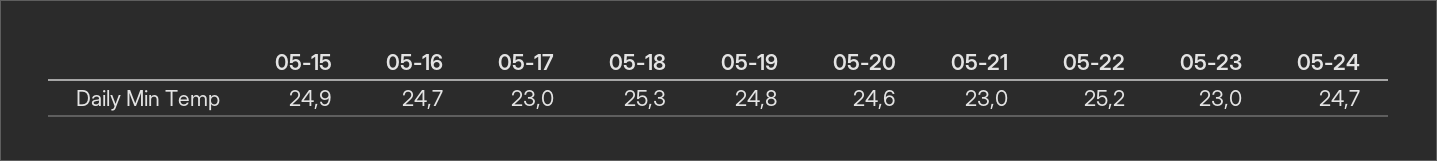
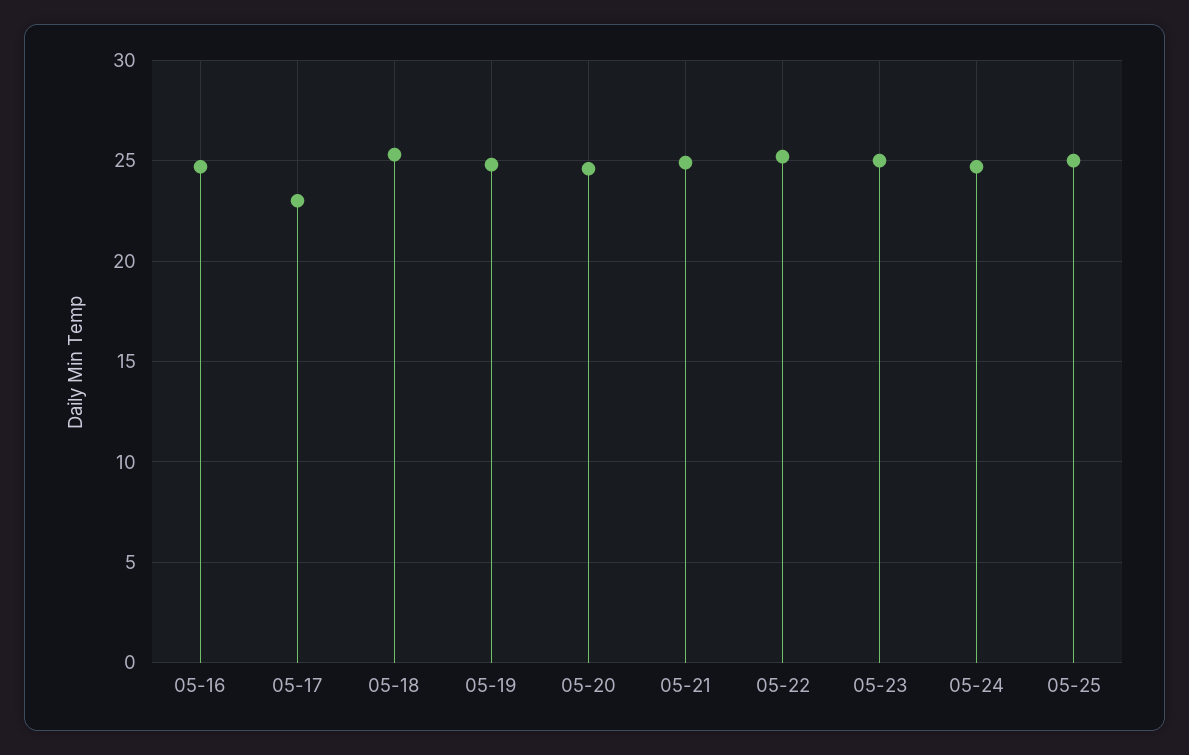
05-15: 24.9 -> none
05-21: 23 -> 25
05-23: 23 -> 25
05-25: none -> 25

